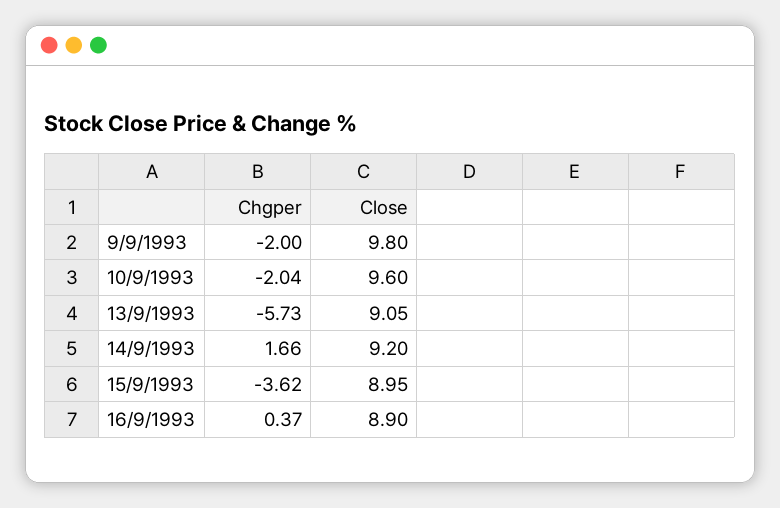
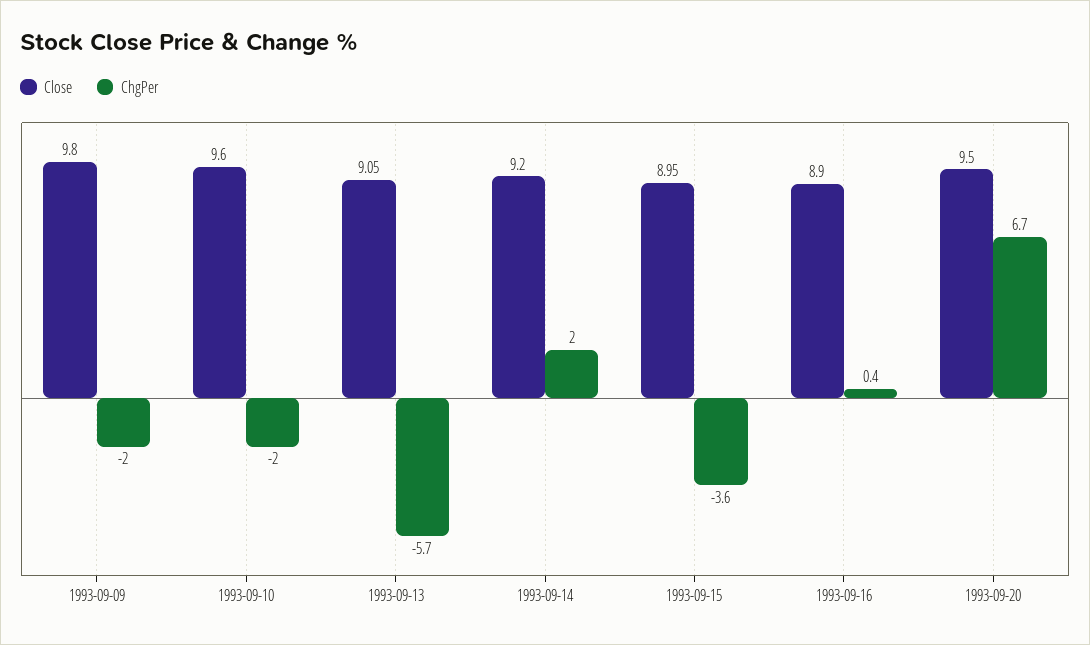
Chgper, 14/9/1993: 1.66 -> 2
Close, 1993-09-20: none -> 9.5
Chgper, 1993-09-20: none -> 6.7

